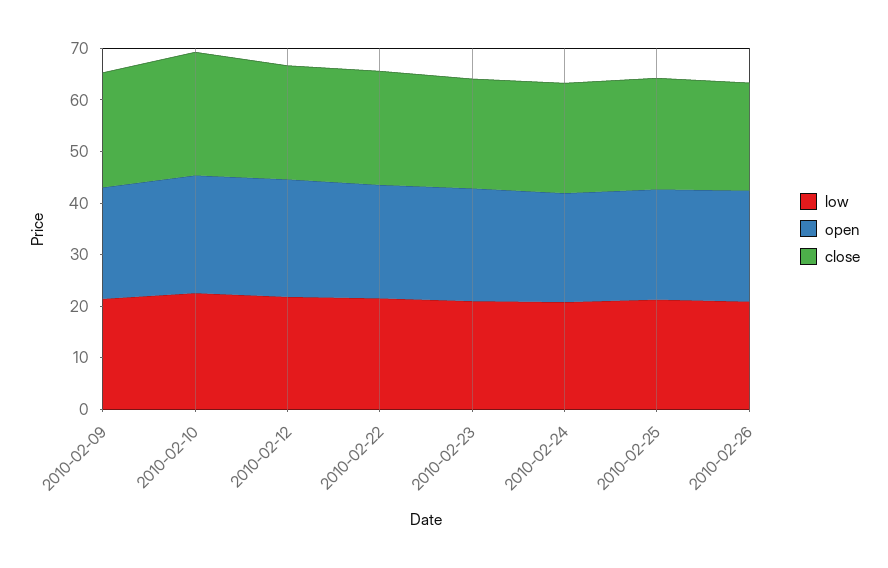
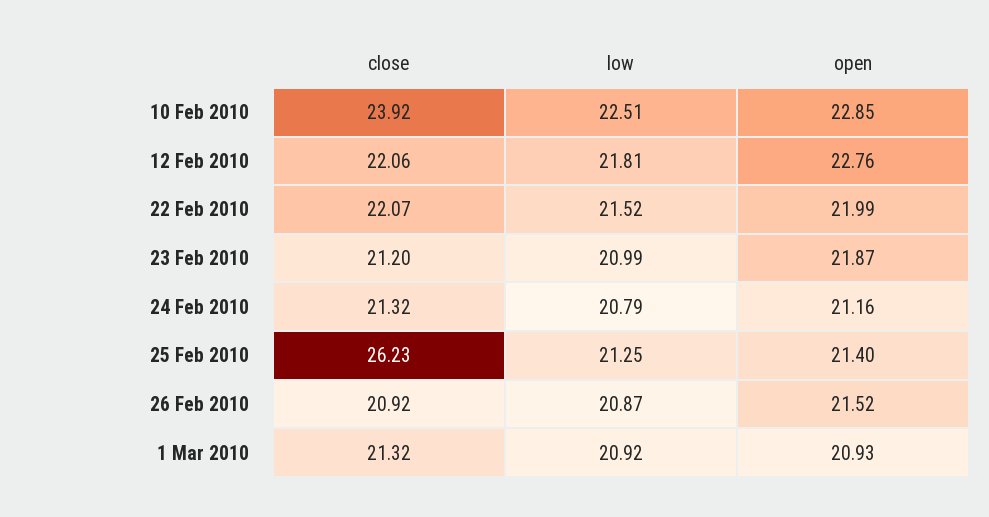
low, 2010-02-09: 22 -> none
open, 2010-02-09: 22 -> none
close, 2010-02-09: 22 -> none
close, 2010-02-25: 22 -> 26.23
close, 1 Mar 2010: none -> 21.32
low, 1 Mar 2010: none -> 20.92
open, 1 Mar 2010: none -> 20.93

